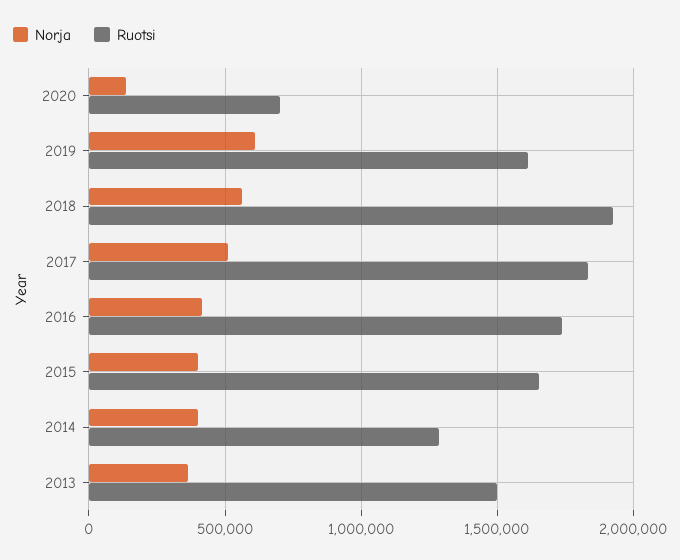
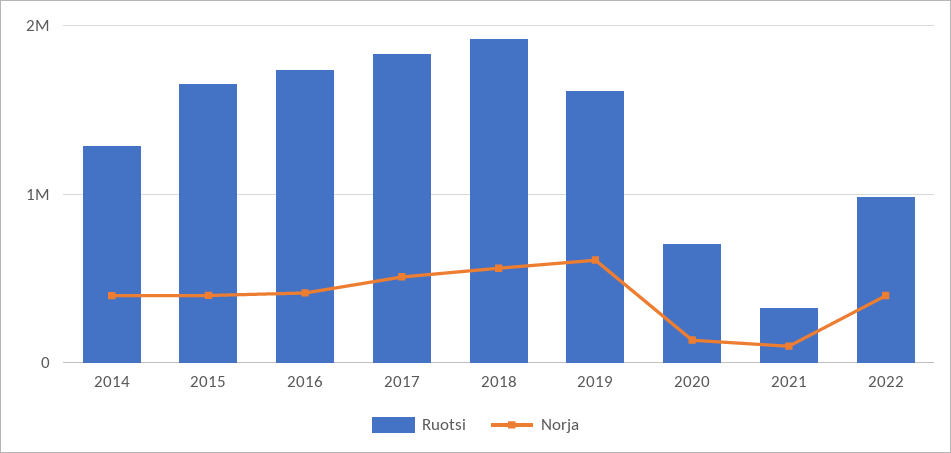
Norja, 2013: 350000 -> none
Ruotsi, 2013: 1500000 -> none
Ruotsi, 2021: none -> 300000
Norja, 2021: none -> 100000
Ruotsi, 2022: none -> 1000000
Norja, 2022: none -> 400000

